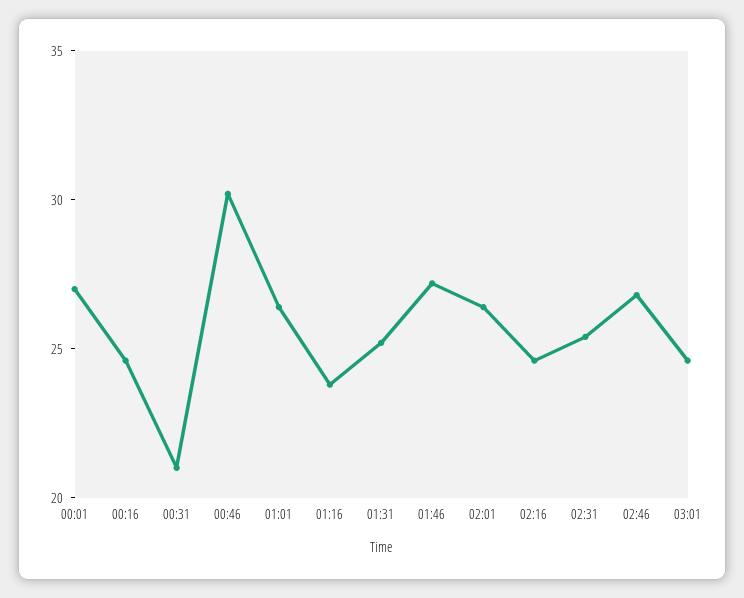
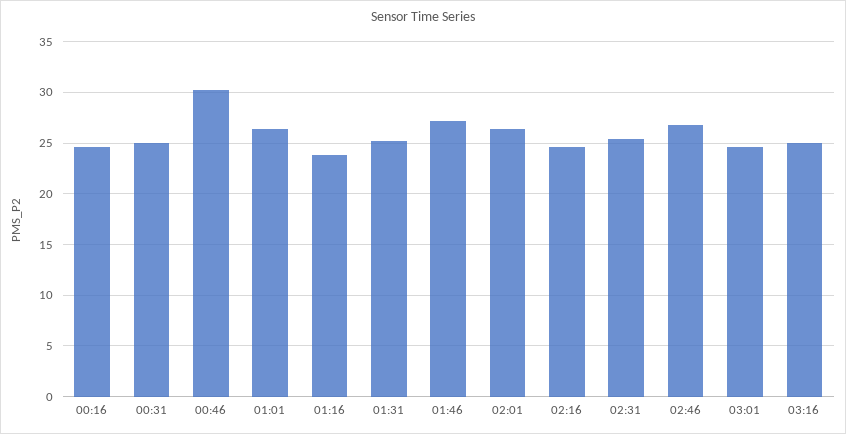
00:01: 27 -> none
00:31: 21 -> 25
03:16: none -> 25

